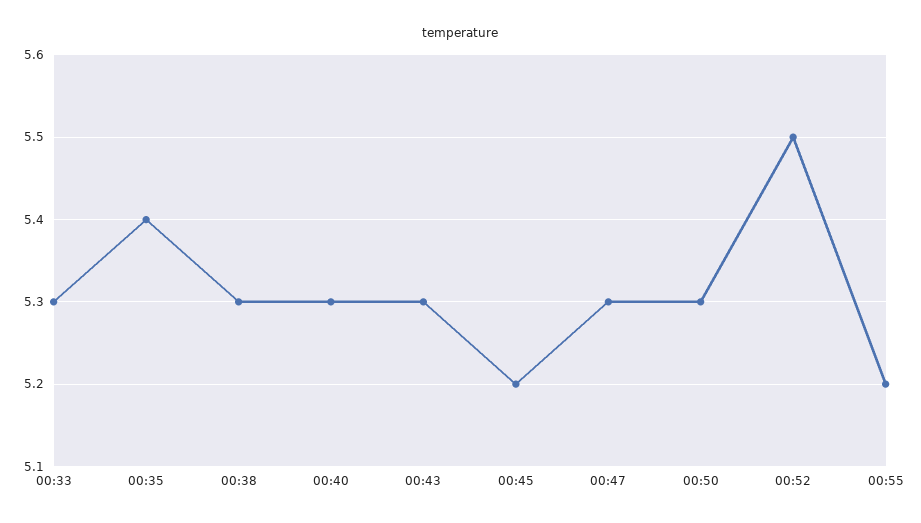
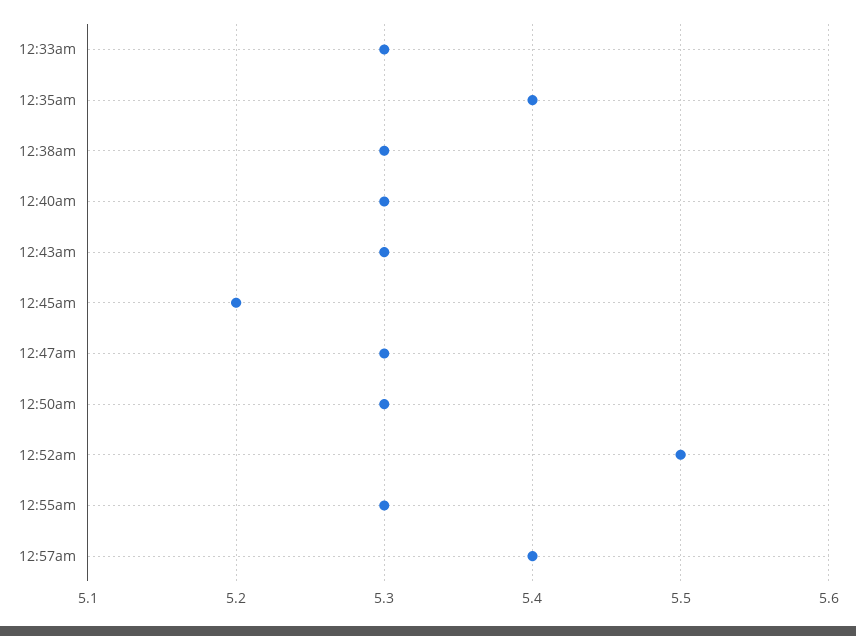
00:55: 5.2 -> 5.3
12:57am: none -> 5.4

